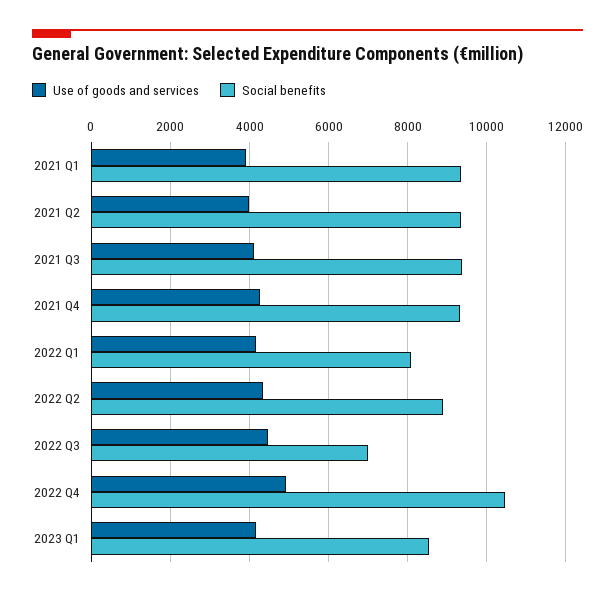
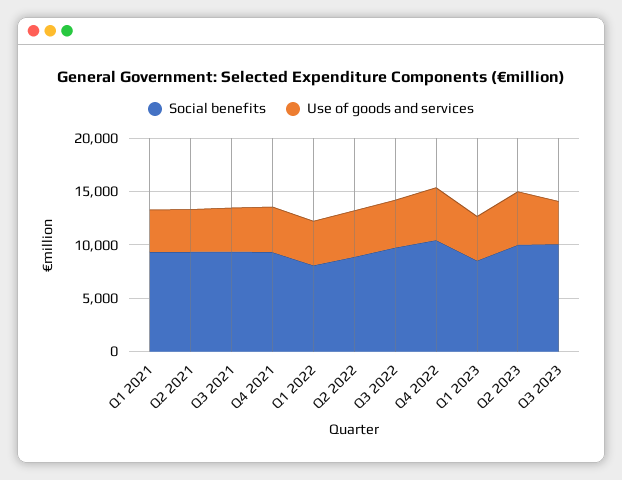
Social benefits, 2022 Q3: 7000 -> 10000
Social benefits, Q2 2023: none -> 10000
Use of goods and services, Q2 2023: none -> 5000
Social benefits, Q3 2023: none -> 10000
Use of goods and services, Q3 2023: none -> 4000

